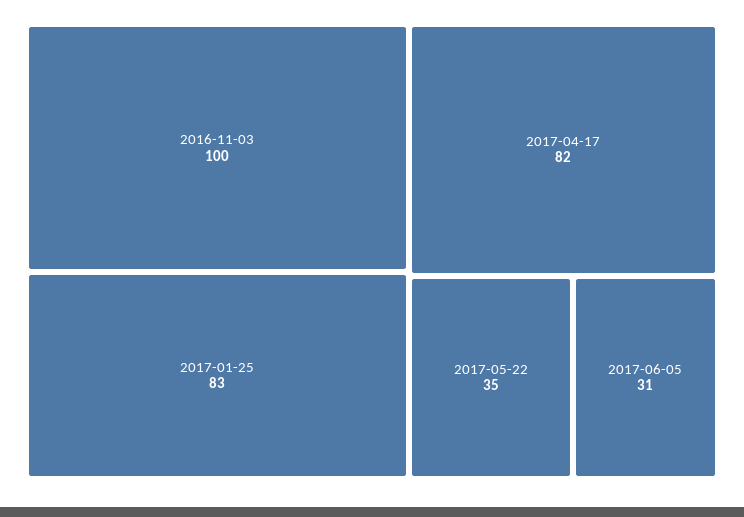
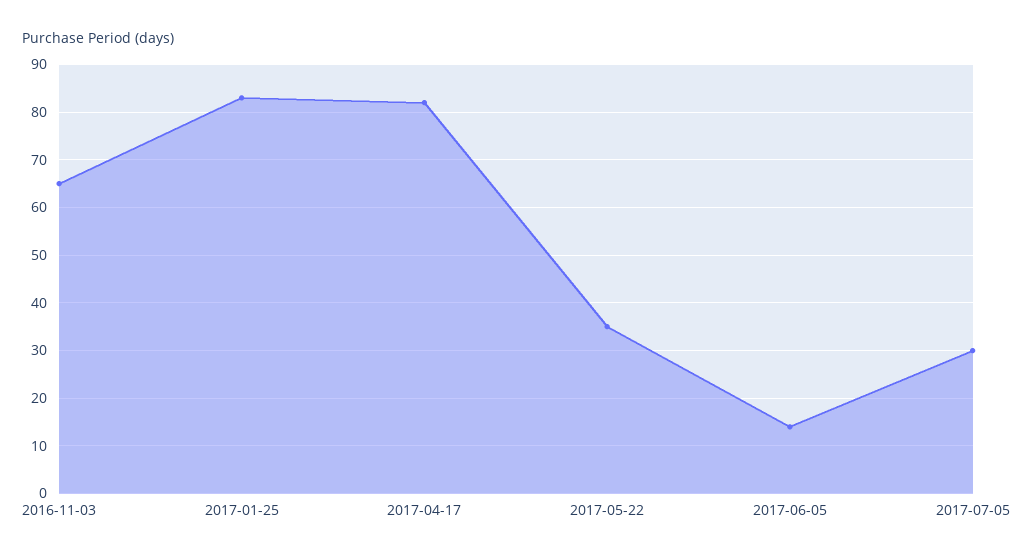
2016-11-03: 100 -> 65
2017-06-05: 31 -> 15
2017-07-05: none -> 30

